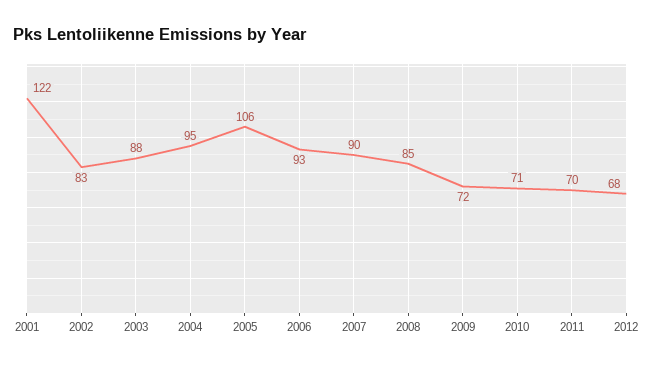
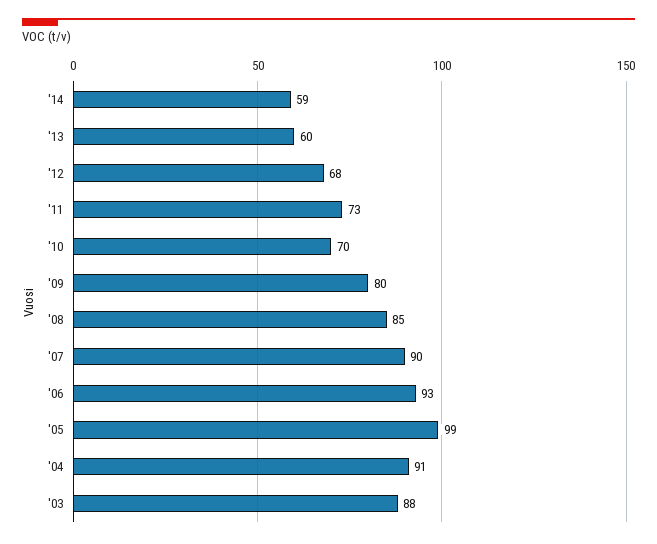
2001: 122 -> none
2002: 83 -> none
2004: 95 -> 91
2005: 106 -> 99
2009: 72 -> 80
2010: 71 -> 70
2011: 70 -> 73
'14: none -> 59
'13: none -> 60

